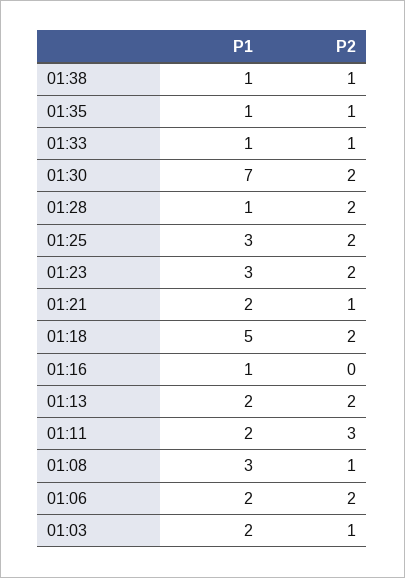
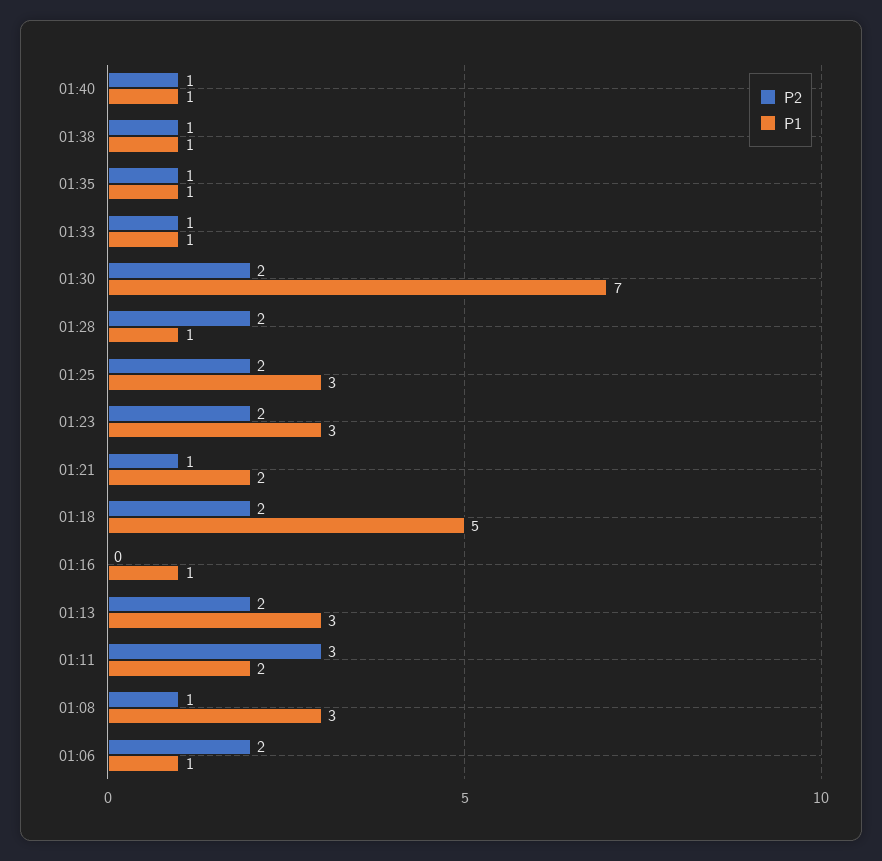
P1, 01:13: 2 -> 3
P1, 01:06: 2 -> 1
P1, 01:03: 2 -> none
P2, 01:03: 1 -> none
P2, 01:40: none -> 1
P1, 01:40: none -> 1

